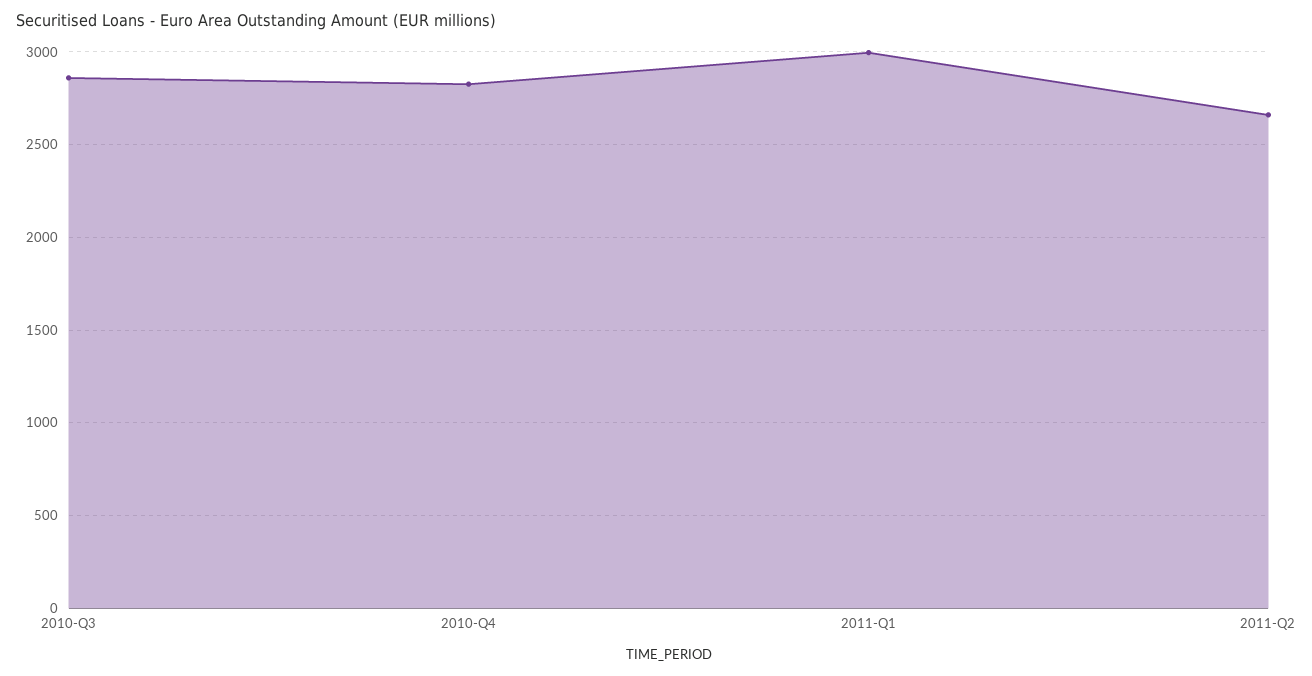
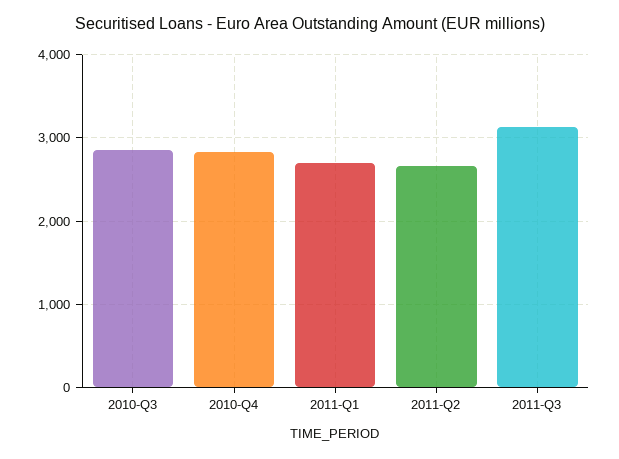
2011-Q1: 3000 -> 2700
2011-Q3: none -> 3100

